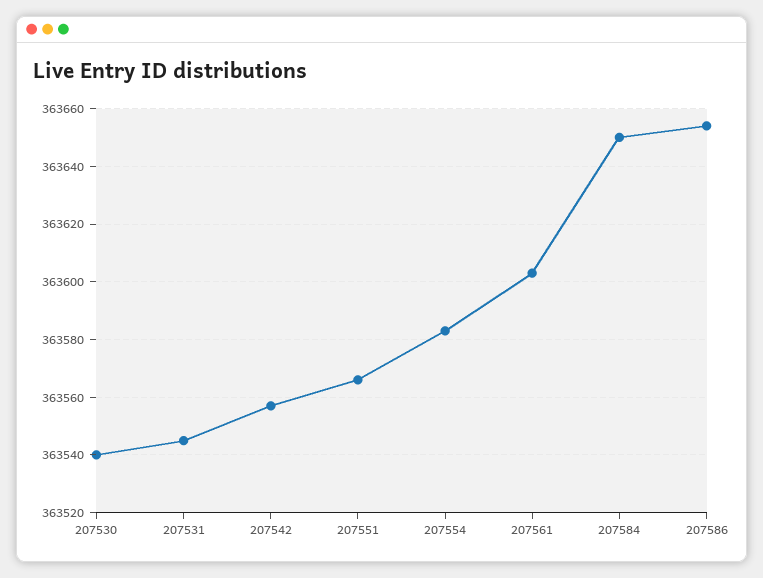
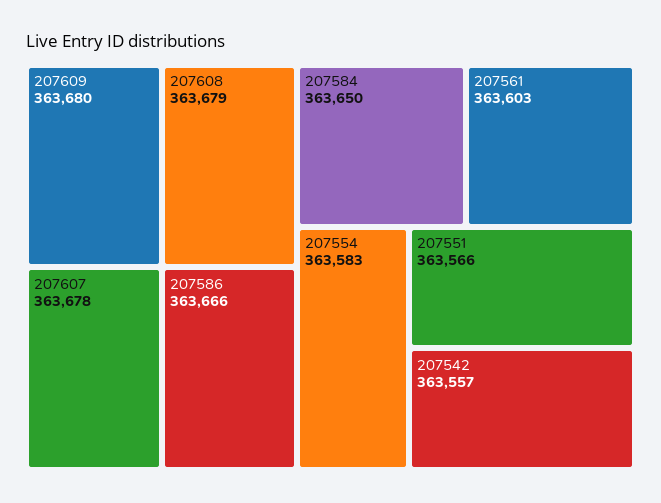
207530: 363540 -> none
207531: 363545 -> none
207586: 363655 -> 363666
207609: none -> 363680
207608: none -> 363679
207607: none -> 363678

